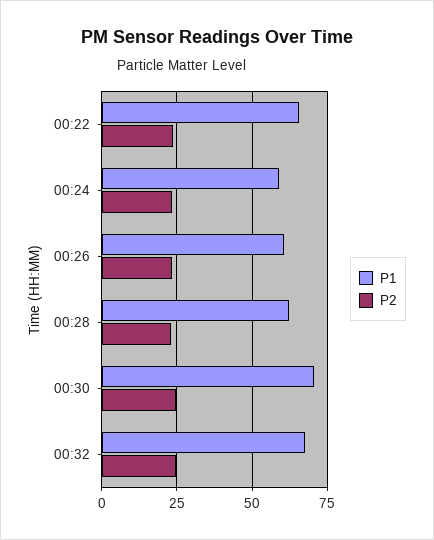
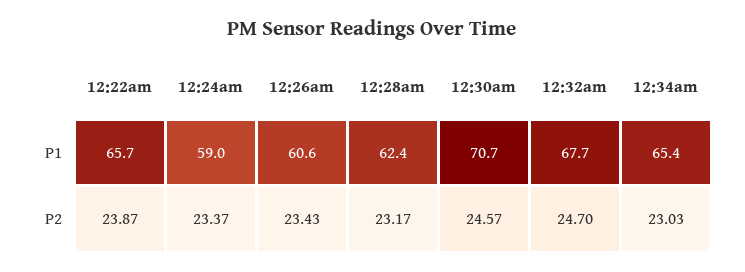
P1, 12:34am: none -> 65.4
P2, 12:34am: none -> 23.03

